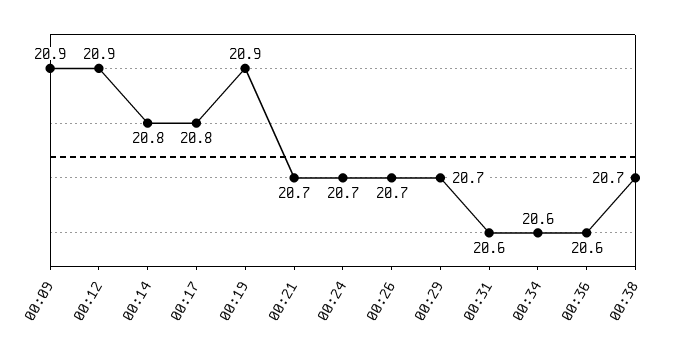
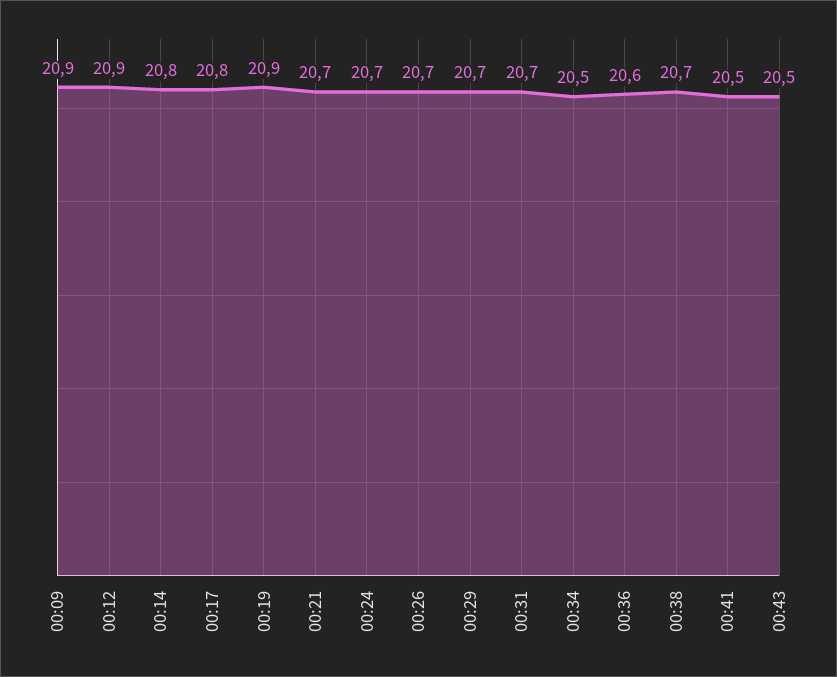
00:31: 20.6 -> 20.7
00:34: 20.6 -> 20.5
00:41: none -> 20.5
00:43: none -> 20.5

